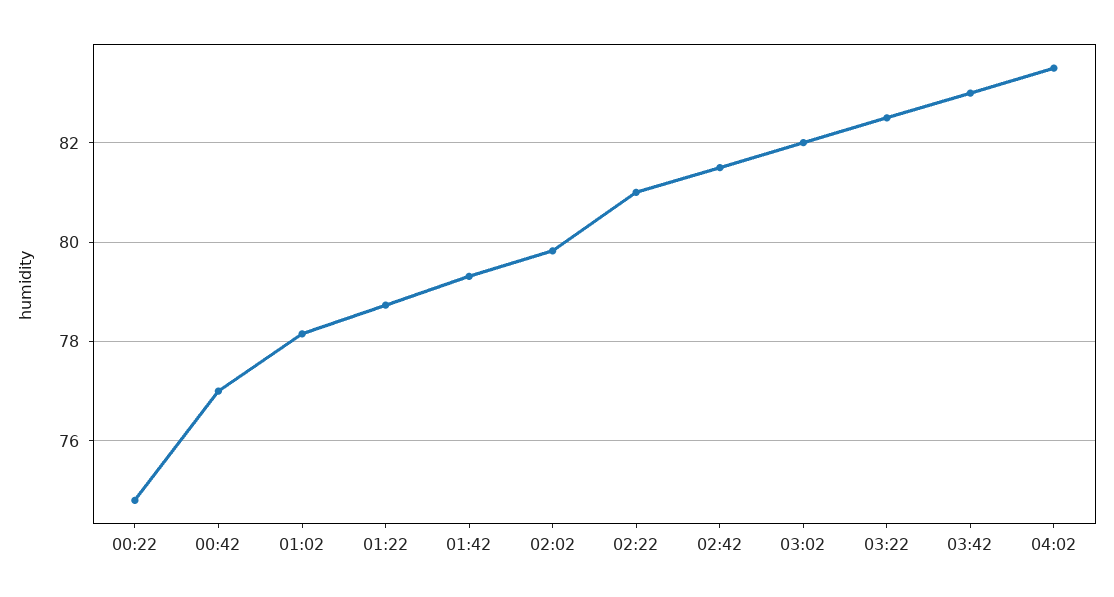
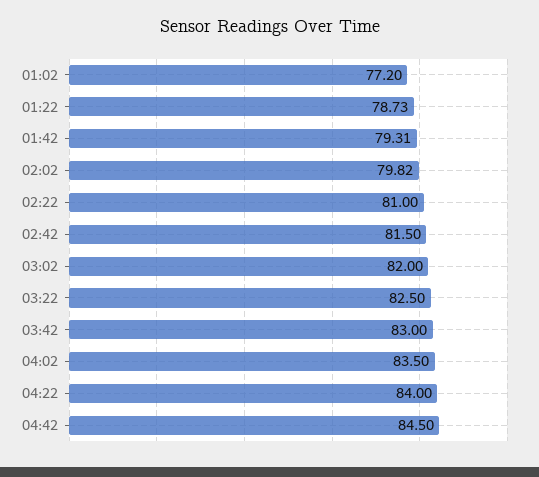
00:22: 74.8 -> none
00:42: 77 -> none
01:02: 78.2 -> 77.2
04:22: none -> 84
04:42: none -> 84.5

